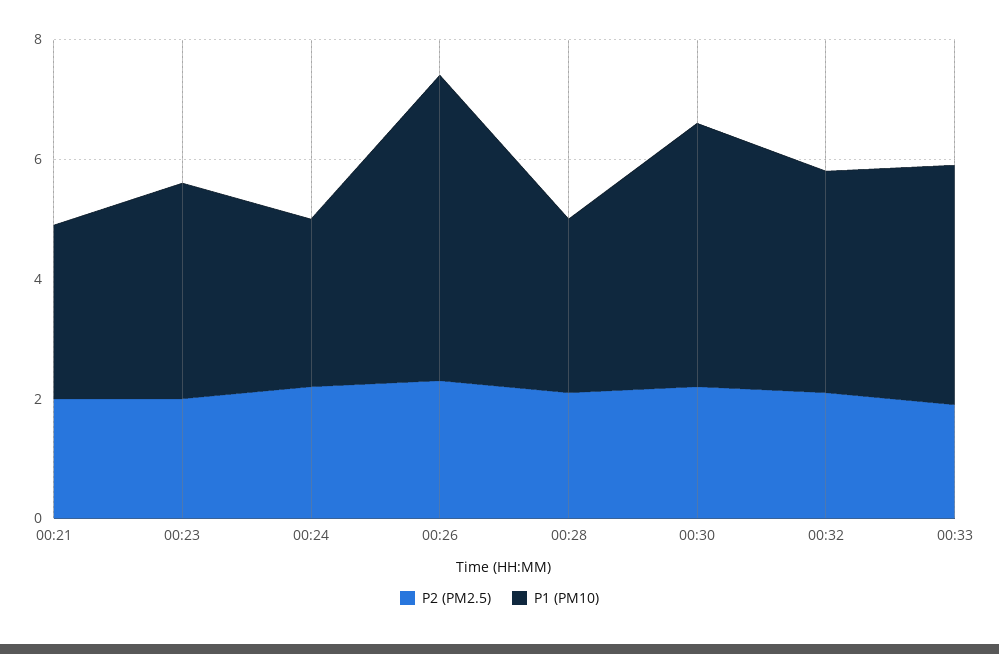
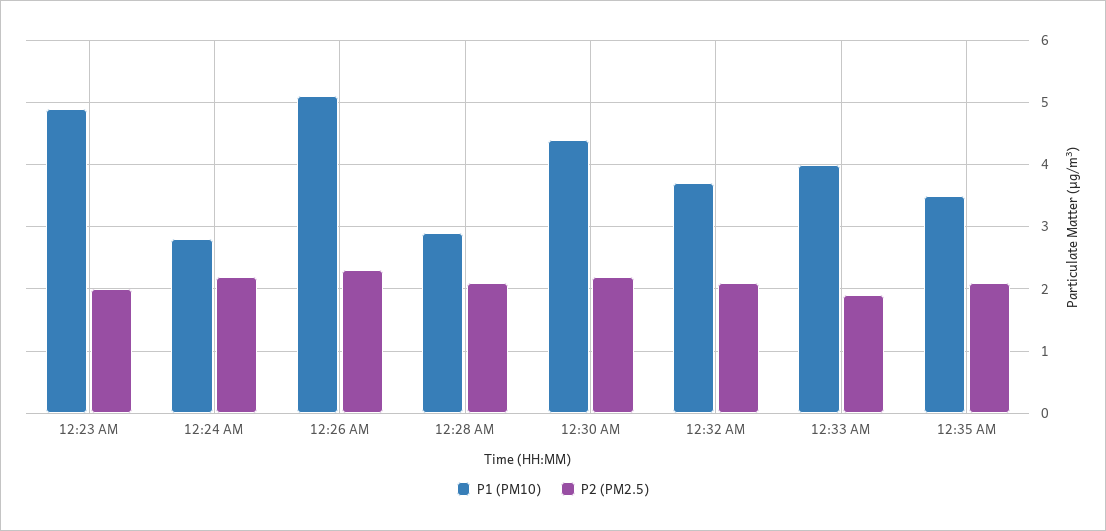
P2 (PM2.5), 00:21: 2 -> none
P1 (PM10), 00:21: 3 -> none
P1 (PM10), 00:23: 3.5 -> 4.9
P1 (PM10), 12:35 AM: none -> 3.5
P2 (PM2.5), 12:35 AM: none -> 2.1

